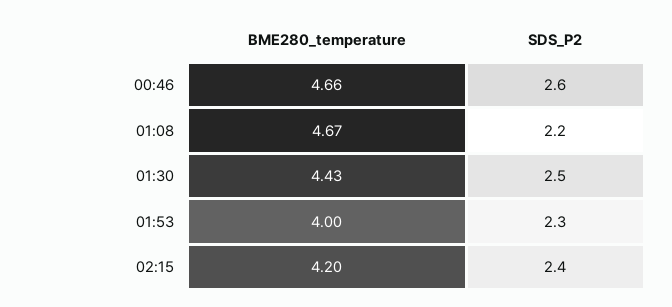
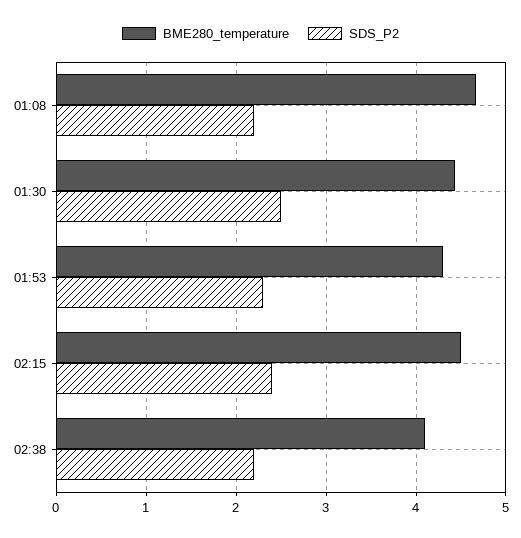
BME280_temperature, 00:46: 4.66 -> none
SDS_P2, 00:46: 2.6 -> none
BME280_temperature, 01:53: 4 -> 4.3
BME280_temperature, 02:15: 4.2 -> 4.5
BME280_temperature, 02:38: none -> 4.1
SDS_P2, 02:38: none -> 2.2

